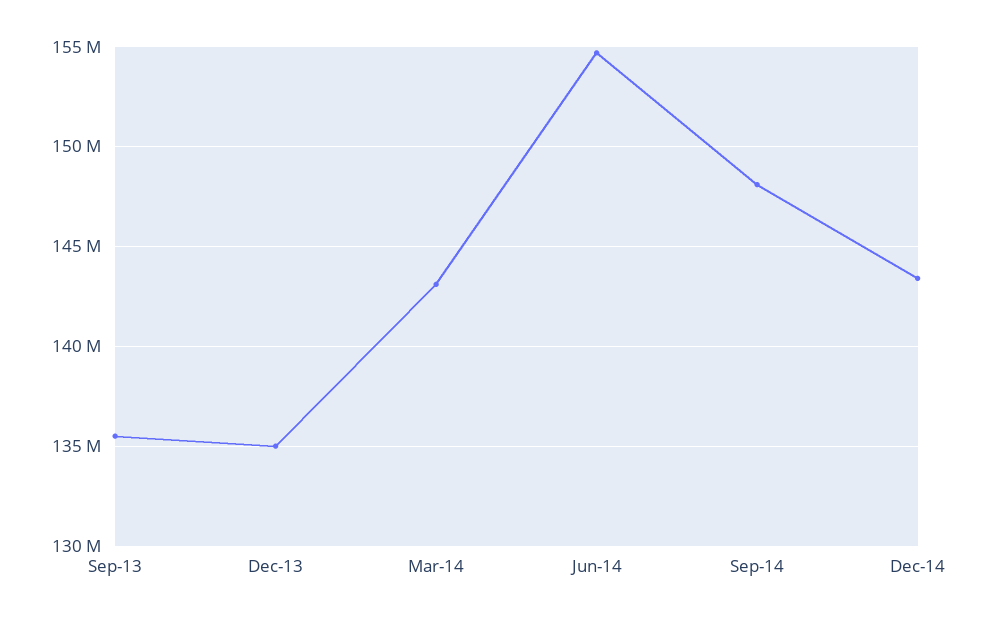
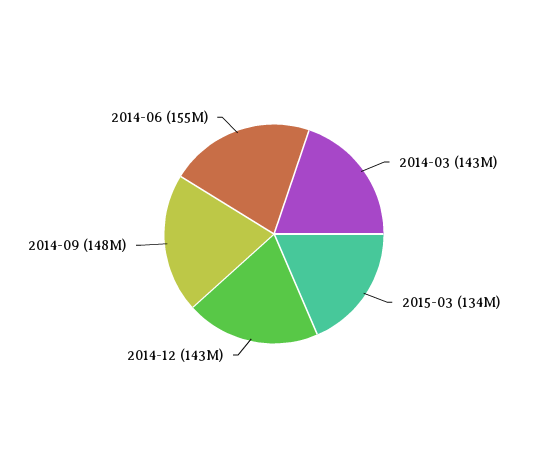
Sep-13: 135500000 -> none
Dec-13: 135000000 -> none
2015-03: none -> 134000000

